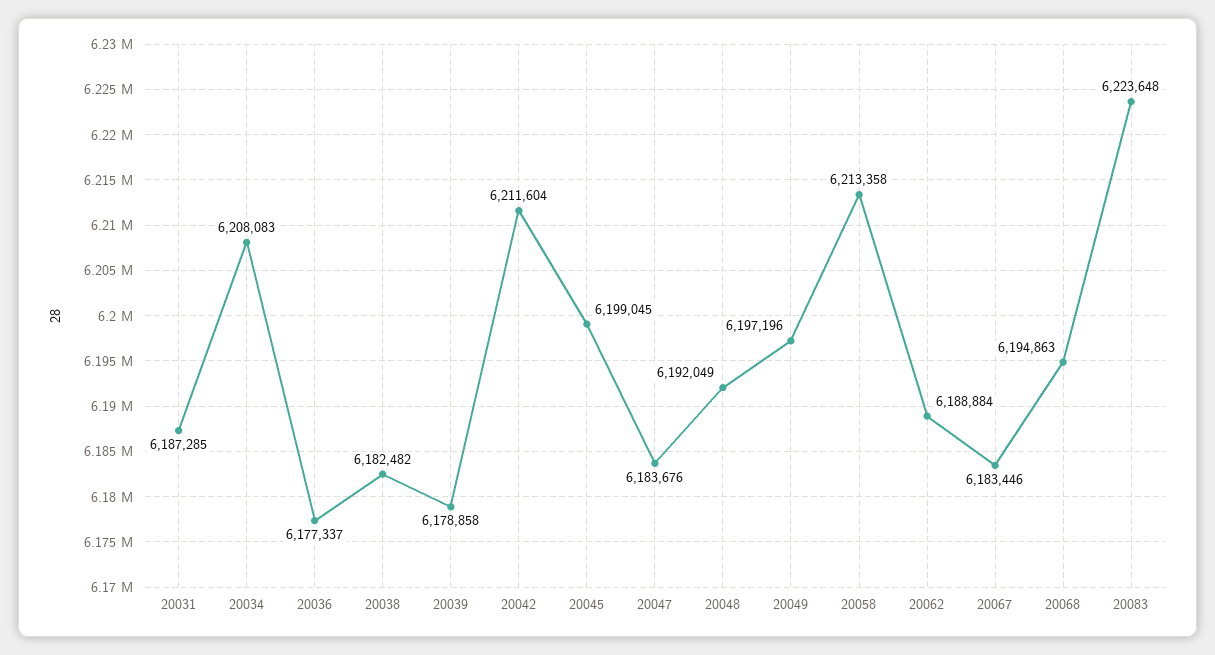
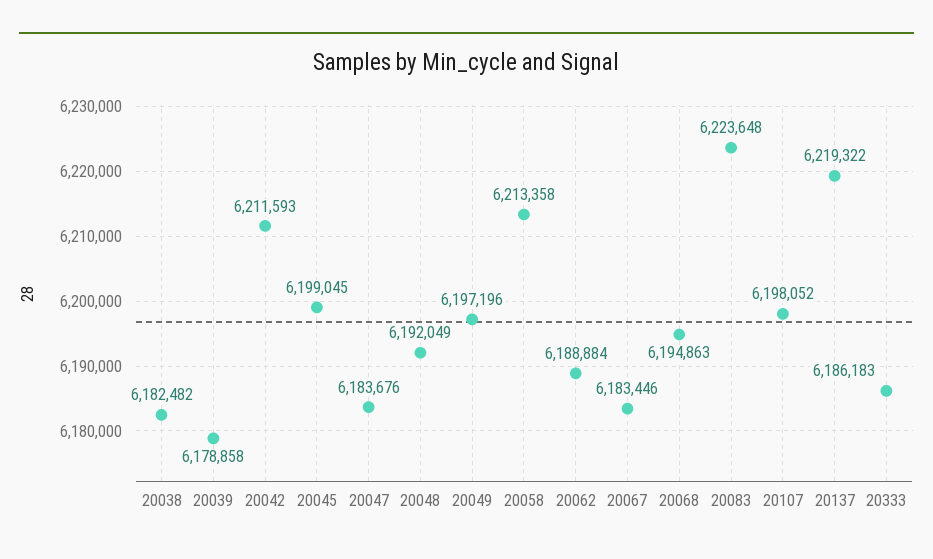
20031: 6187285 -> none
20034: 6208083 -> none
20036: 6177337 -> none
20042: 6211604 -> 6211593
20107: none -> 6198052
20137: none -> 6219322
20333: none -> 6186183

